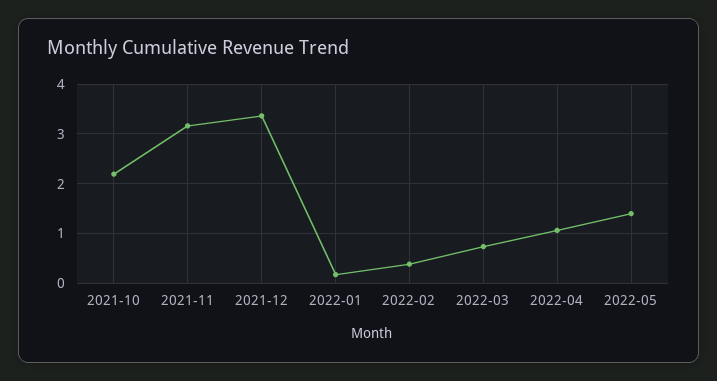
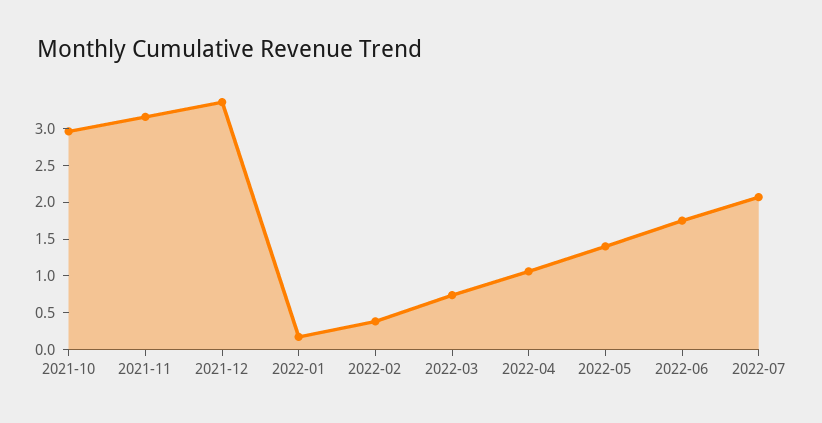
2021-10: 2.2 -> 3
2022-06: none -> 1.75
2022-07: none -> 2

